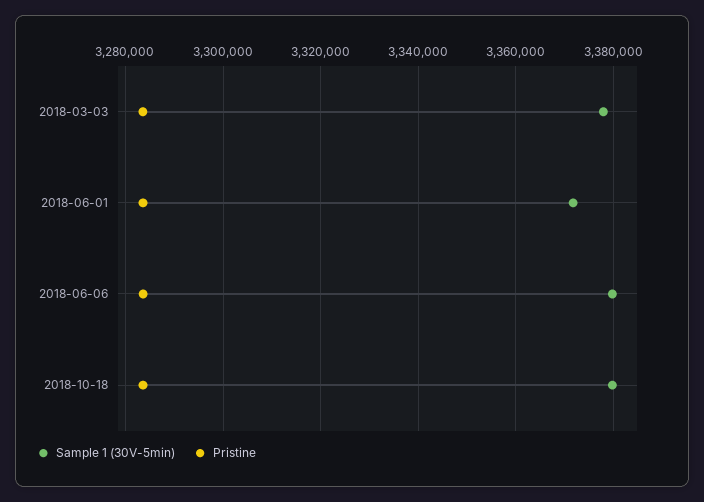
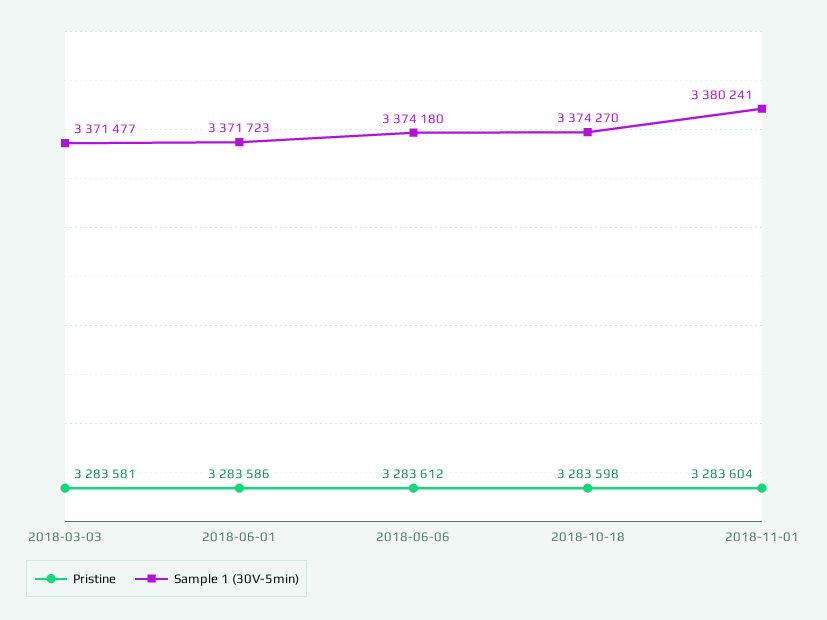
Sample 1 (30V-5min), 2018-03-03: 3378000 -> 3371477
Sample 1 (30V-5min), 2018-06-06: 3380000 -> 3374180
Sample 1 (30V-5min), 2018-10-18: 3380000 -> 3374270
Pristine, 2018-11-01: none -> 3283604
Sample 1 (30V-5min), 2018-11-01: none -> 3380241

